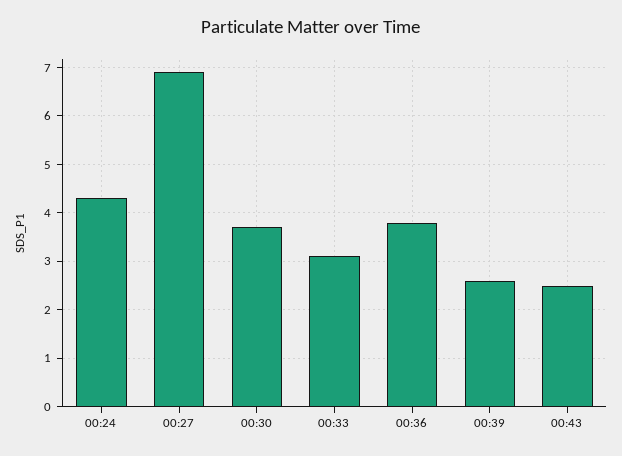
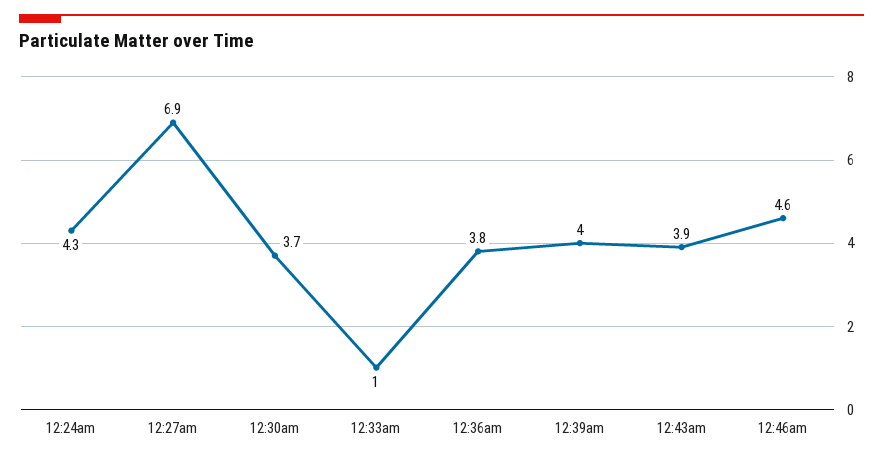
00:33: 3 -> 1
00:39: 2.5 -> 4
00:43: 2.5 -> 3.9
12:46am: none -> 4.6

